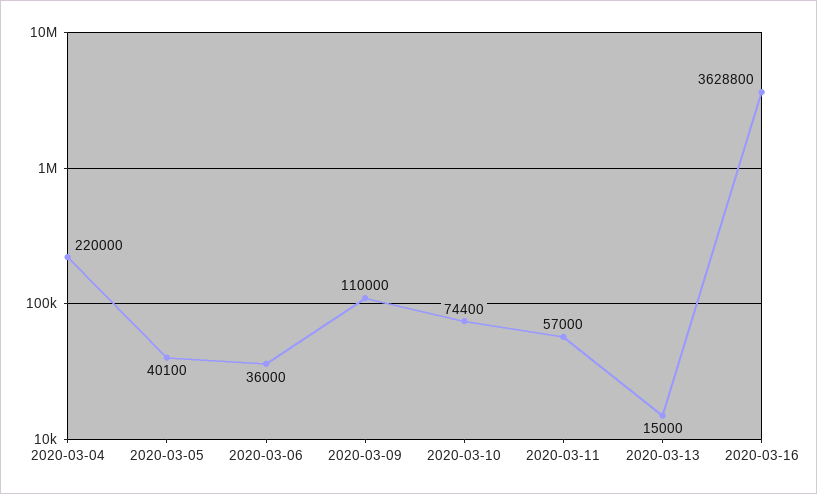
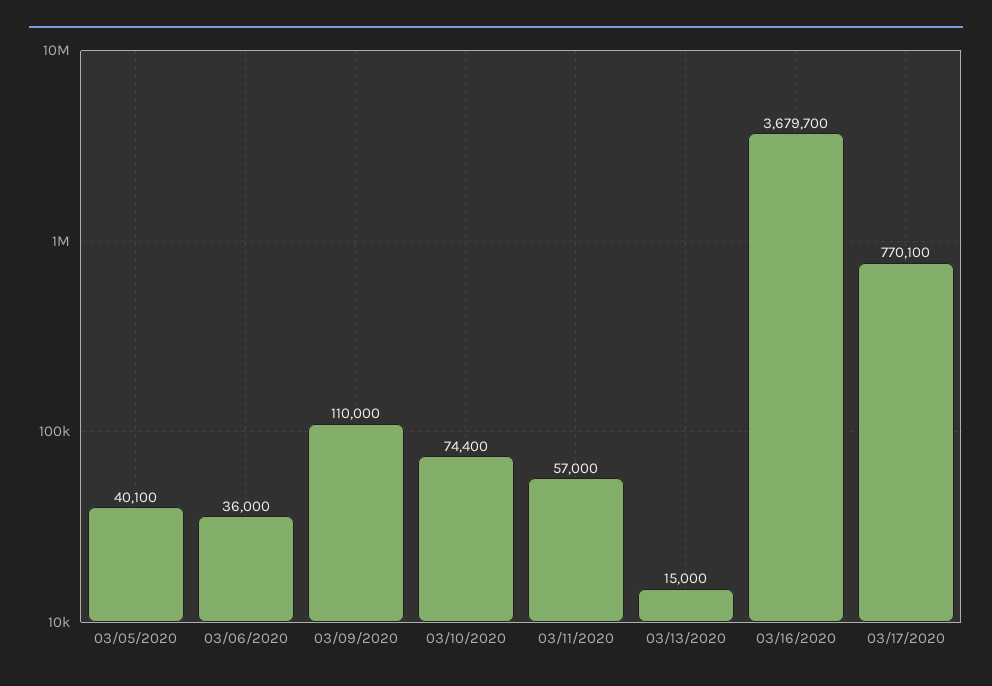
2020-03-04: 220000 -> none
2020-03-16: 3628800 -> 3679700
03/17/2020: none -> 770100

